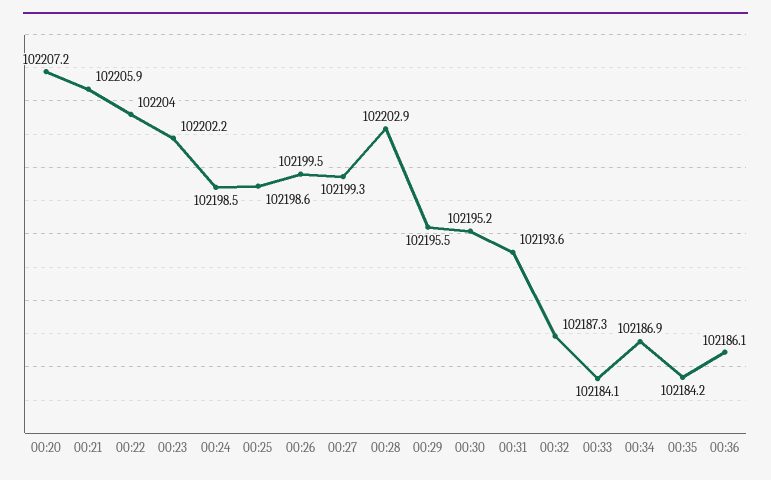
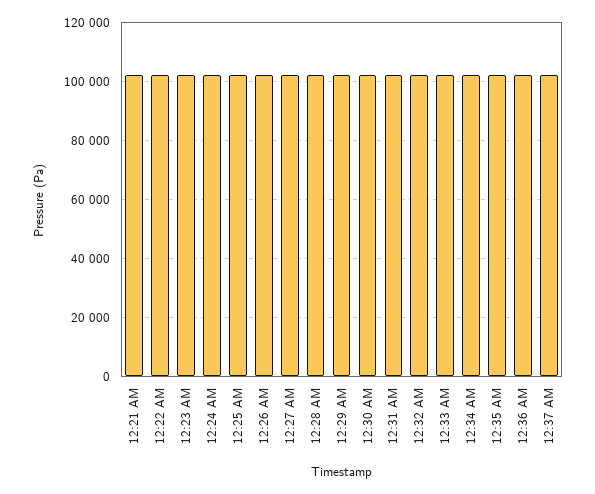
00:20: 102207.2 -> none
12:37 AM: none -> 102500

